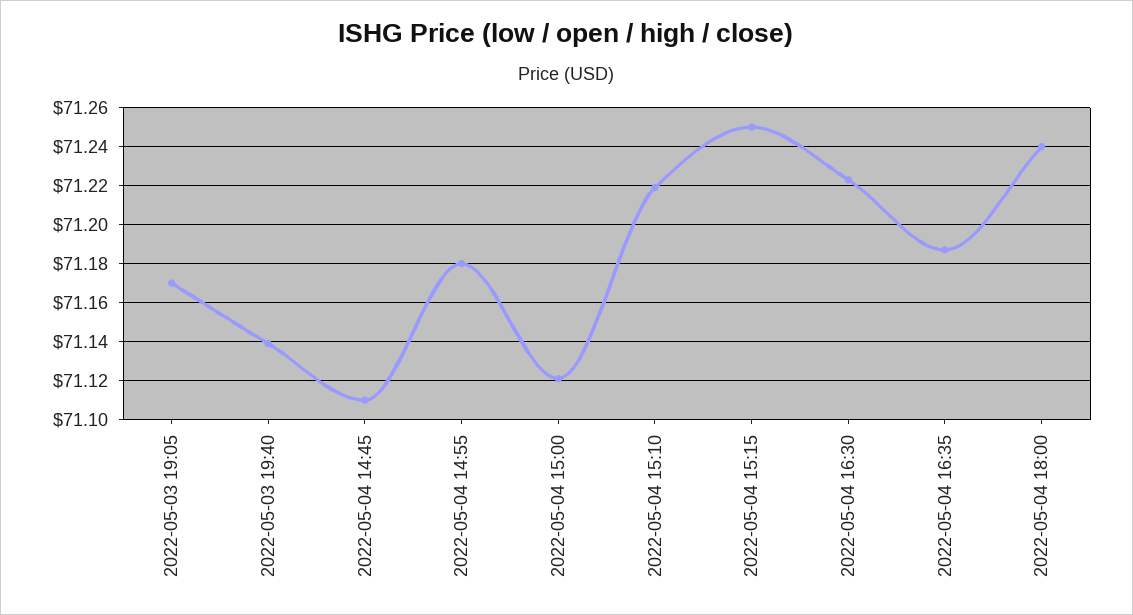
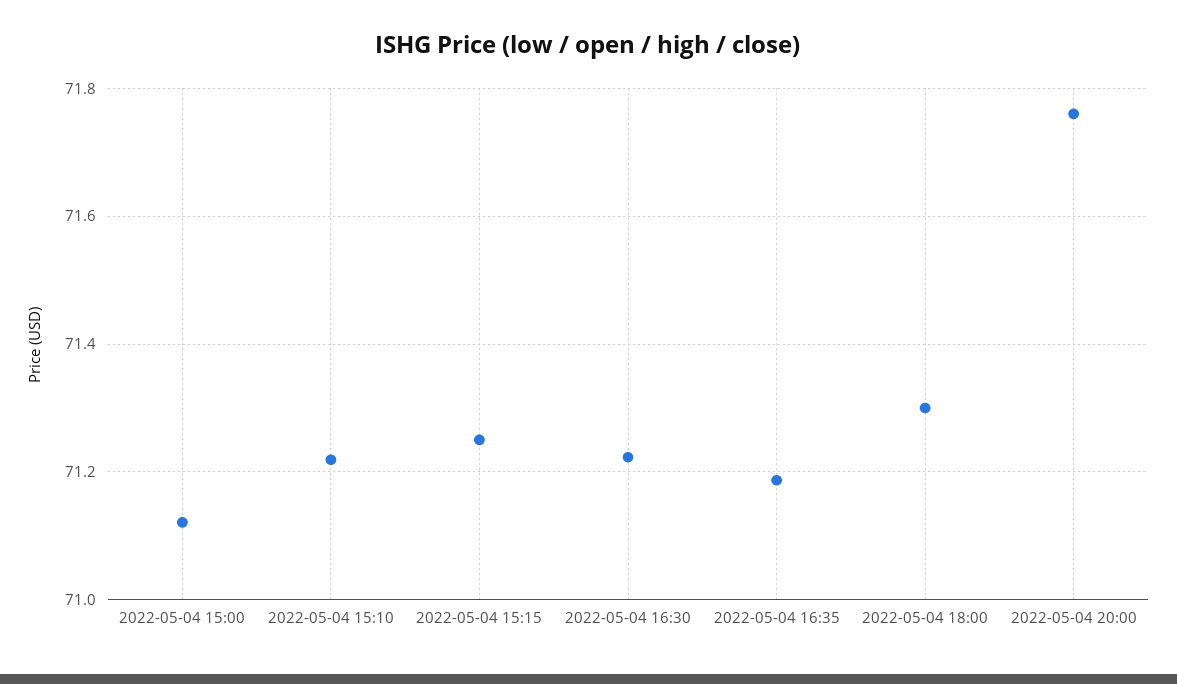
2022-05-03 19:05: 71.17 -> none
2022-05-03 19:40: 71.14 -> none
2022-05-04 14:45: 71.11 -> none
2022-05-04 14:55: 71.18 -> none
2022-05-04 18:00: 71.24 -> 71.3
2022-05-04 20:00: none -> 71.76

